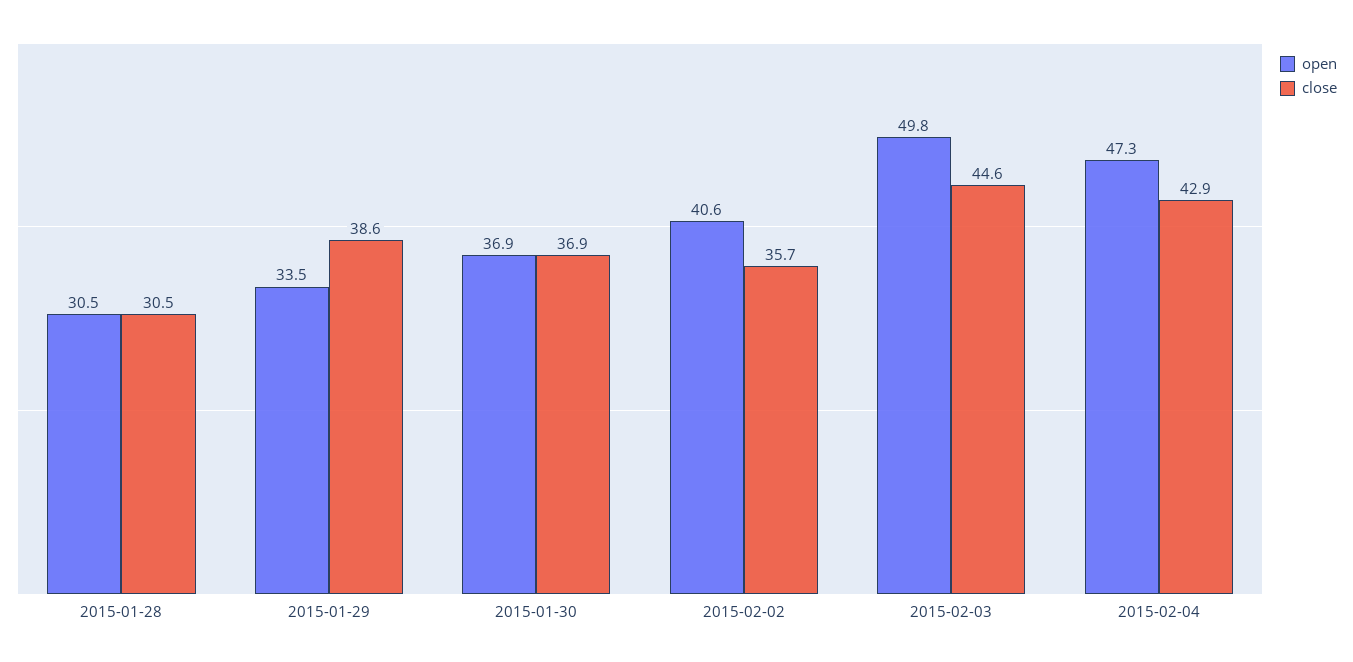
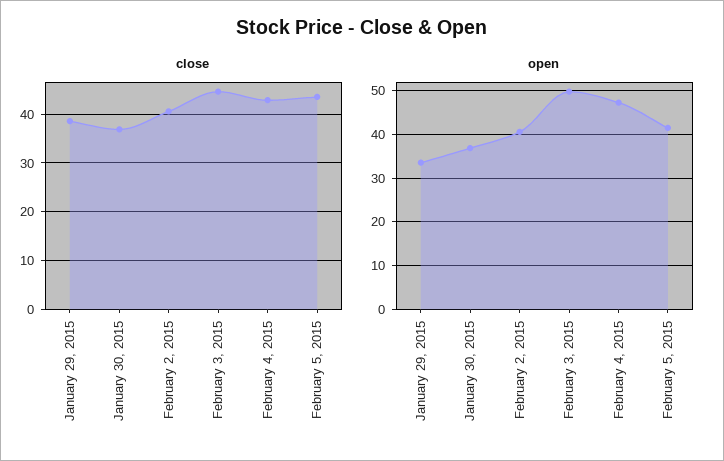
open, 2015-01-28: 30.5 -> none
close, 2015-01-28: 30.5 -> none
close, 2015-02-02: 35.7 -> 40
close, February 5, 2015: none -> 44
open, February 5, 2015: none -> 42

